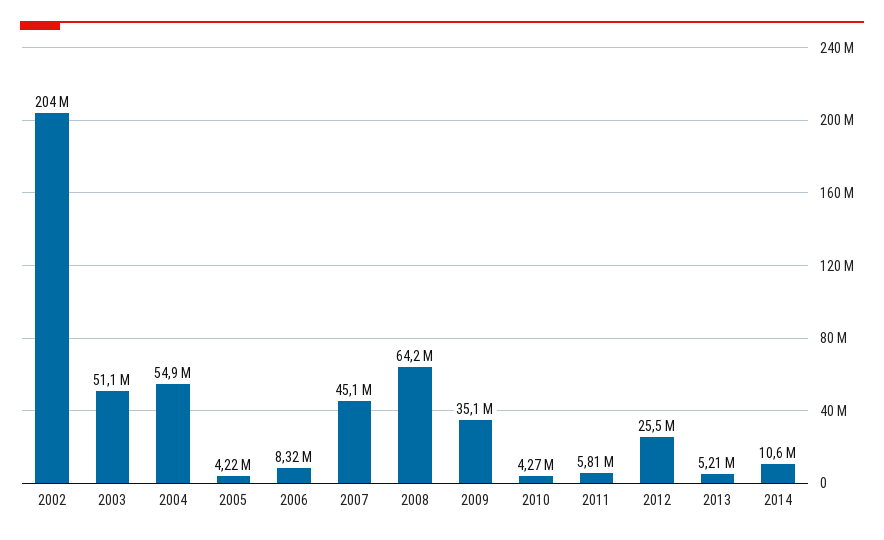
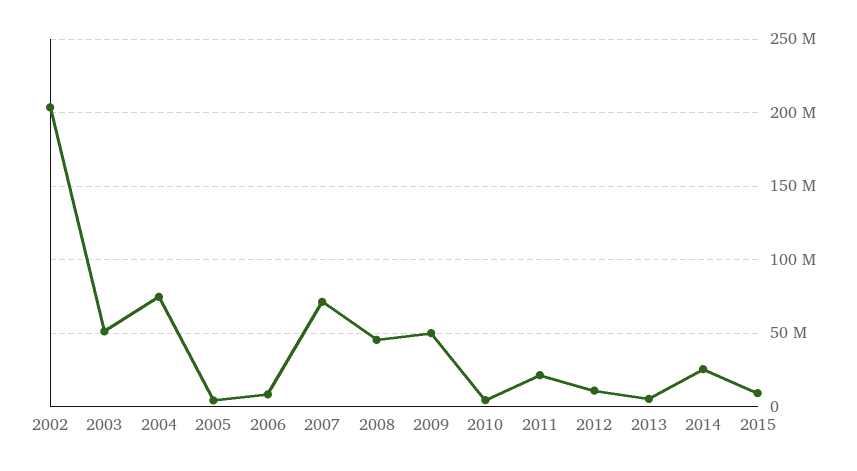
2004: 54900000 -> 75000000
2007: 45100000 -> 70000000
2008: 64200000 -> 45000000
2009: 35100000 -> 50000000
2011: 5810000 -> 20000000
2012: 25500000 -> 10000000
2014: 10600000 -> 25000000
2015: none -> 10000000

